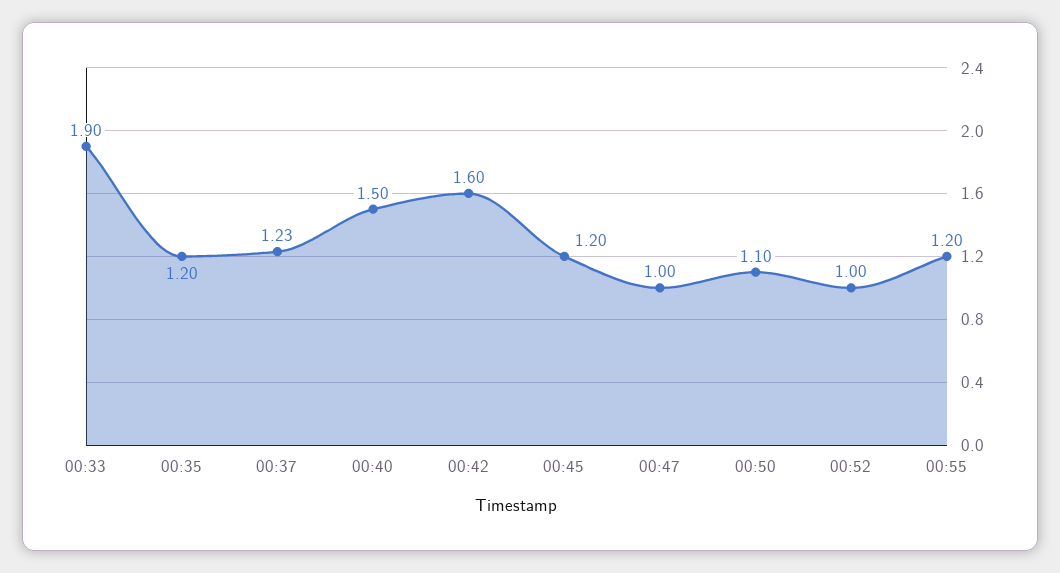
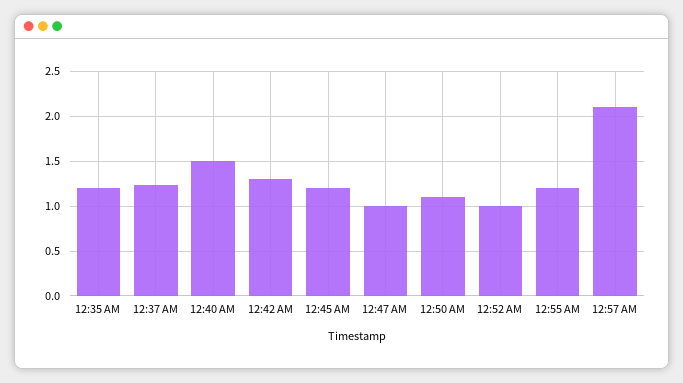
00:33: 1.9 -> none
00:42: 1.6 -> 1.3
12:57 AM: none -> 2.1

